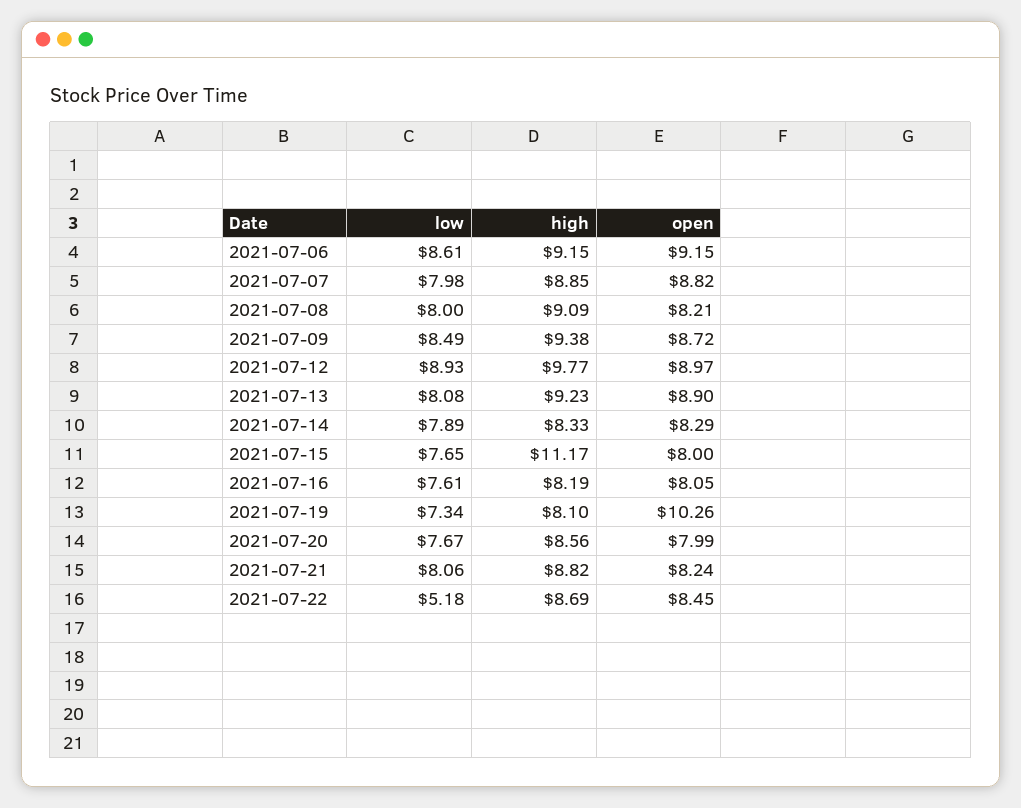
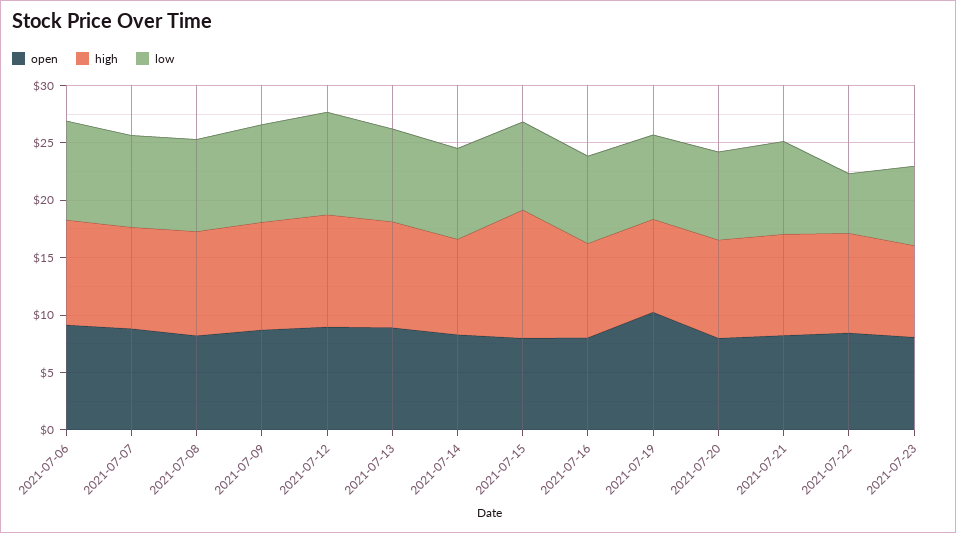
open, 2021-07-23: none -> 8
high, 2021-07-23: none -> 8
low, 2021-07-23: none -> 7

